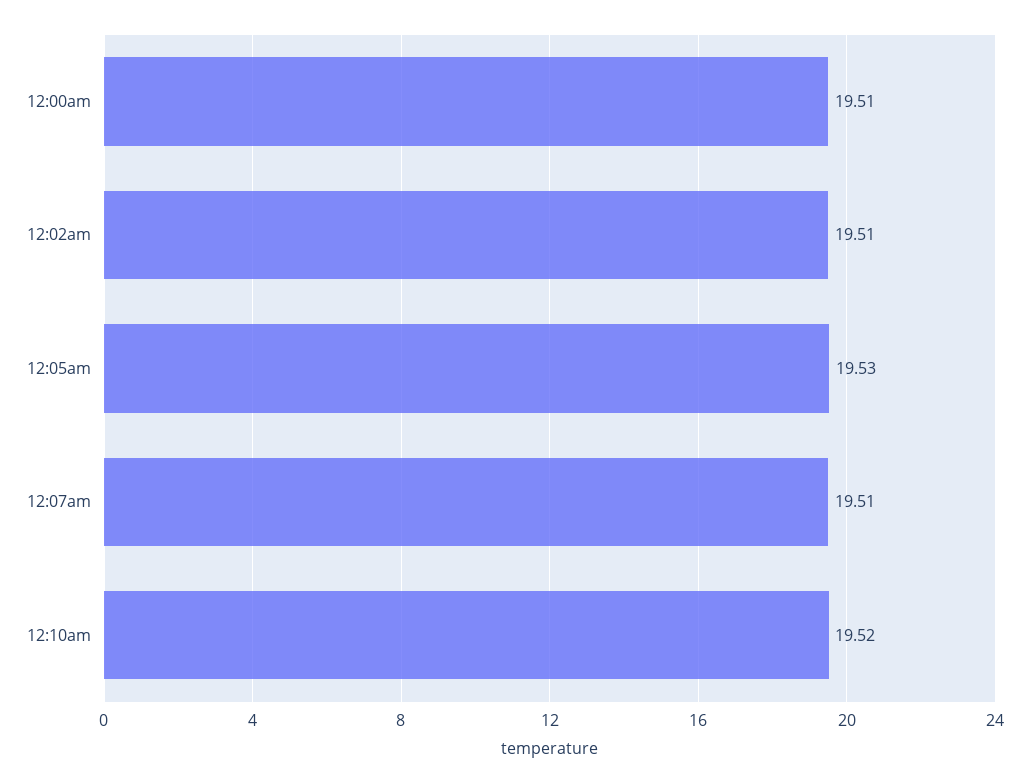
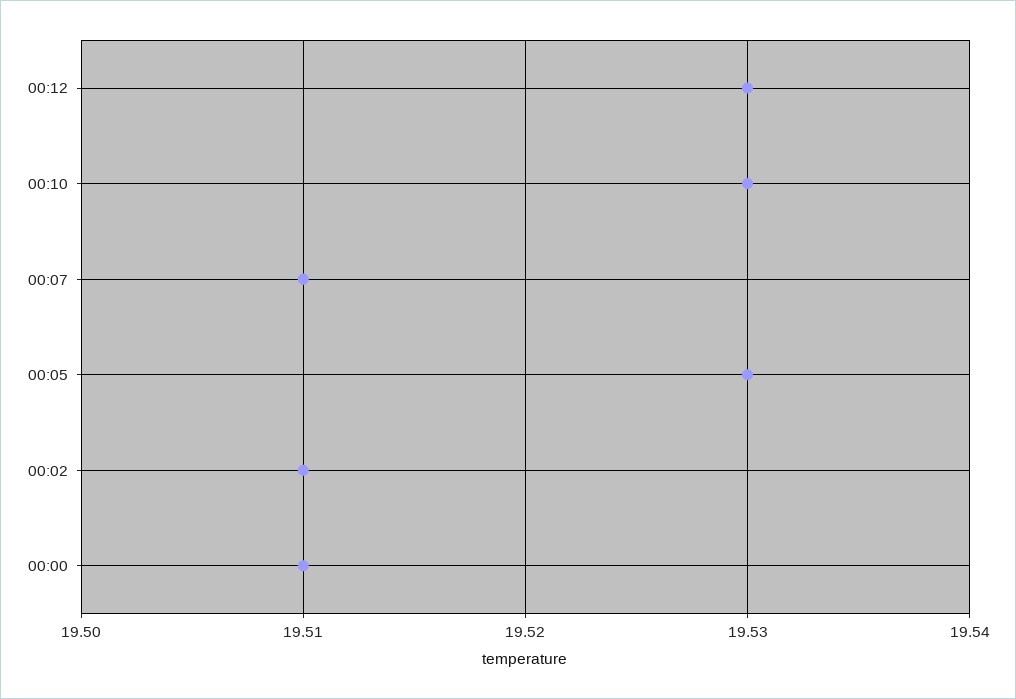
12:10am: 19.52 -> 19.53
00:12: none -> 19.53

